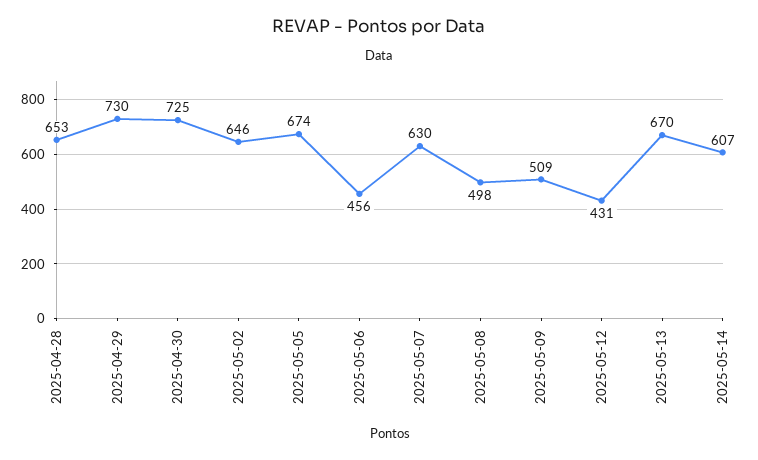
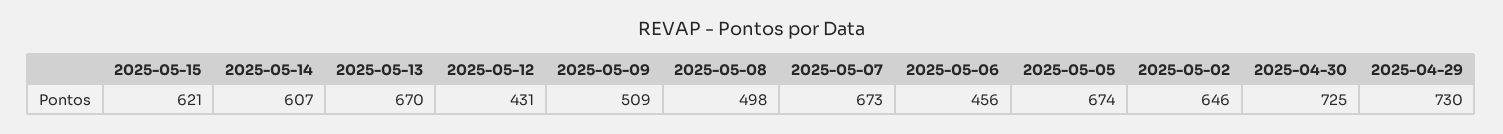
2025-04-28: 653 -> none
2025-05-07: 630 -> 673
2025-05-15: none -> 621

